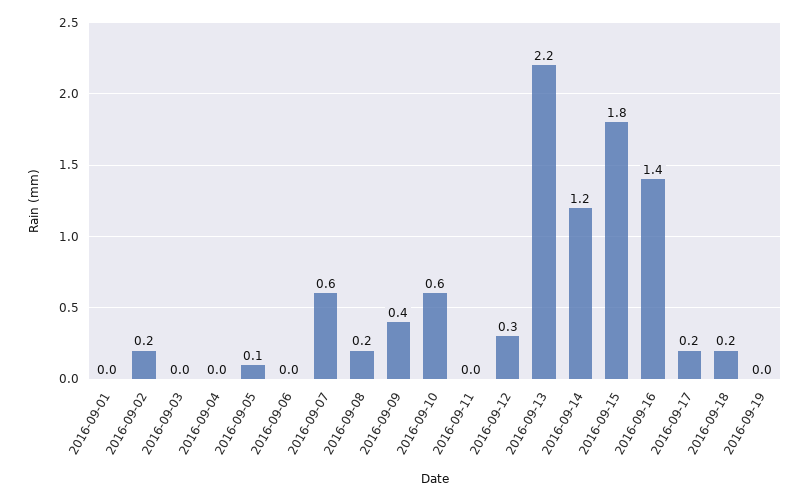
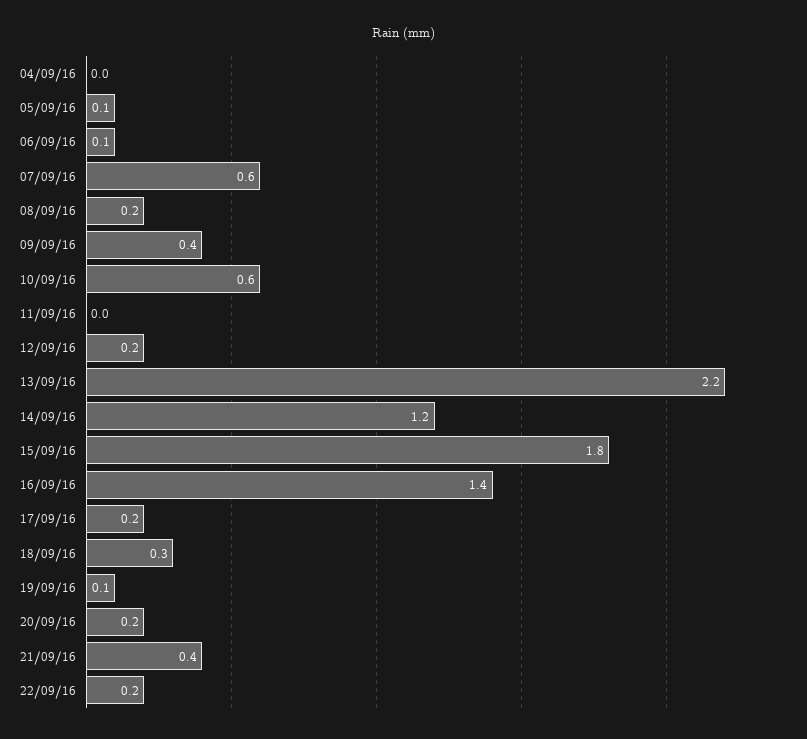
2016-09-01: 0 -> none
2016-09-02: 0.2 -> none
2016-09-03: 0 -> none
2016-09-06: 0 -> 0.1
2016-09-12: 0.3 -> 0.2
2016-09-18: 0.2 -> 0.3
2016-09-19: 0 -> 0.1
20/09/16: none -> 0.2
21/09/16: none -> 0.4
22/09/16: none -> 0.2

